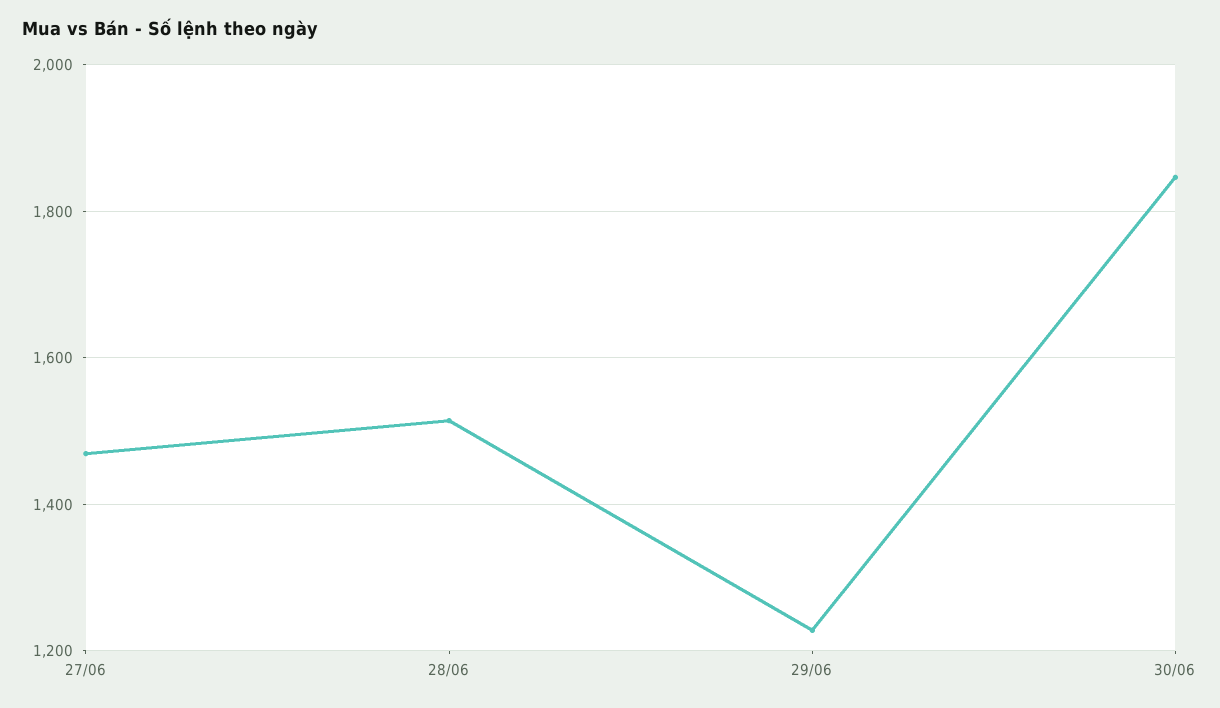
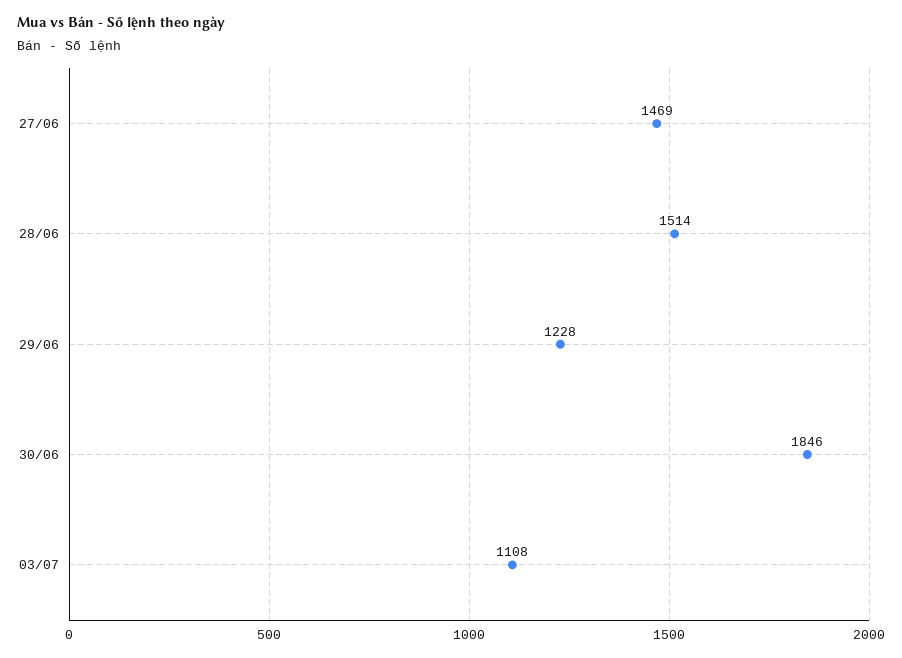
03/07: none -> 1108

